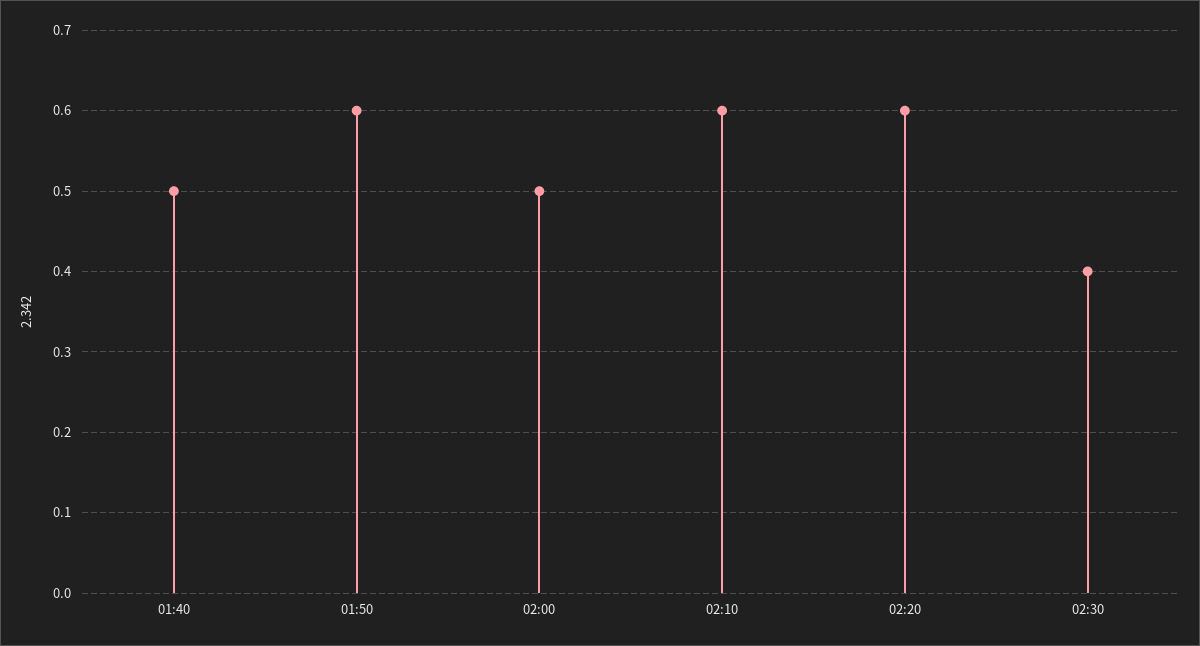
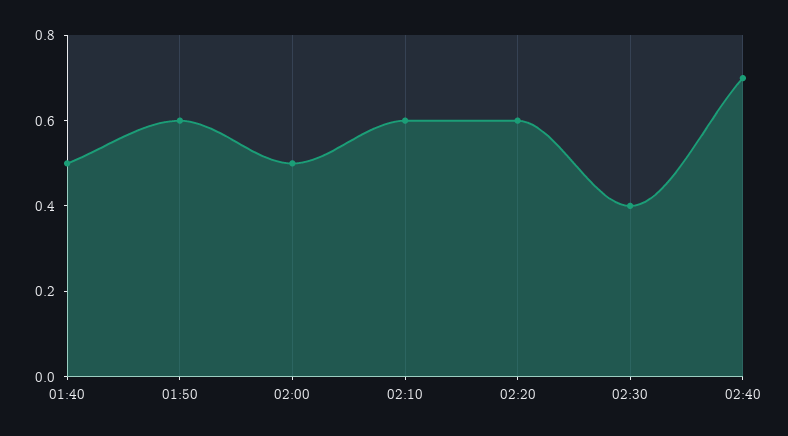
02:40: none -> 0.7

